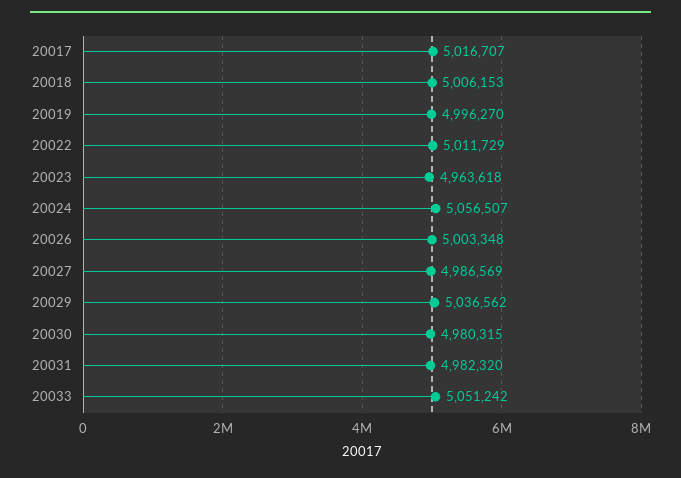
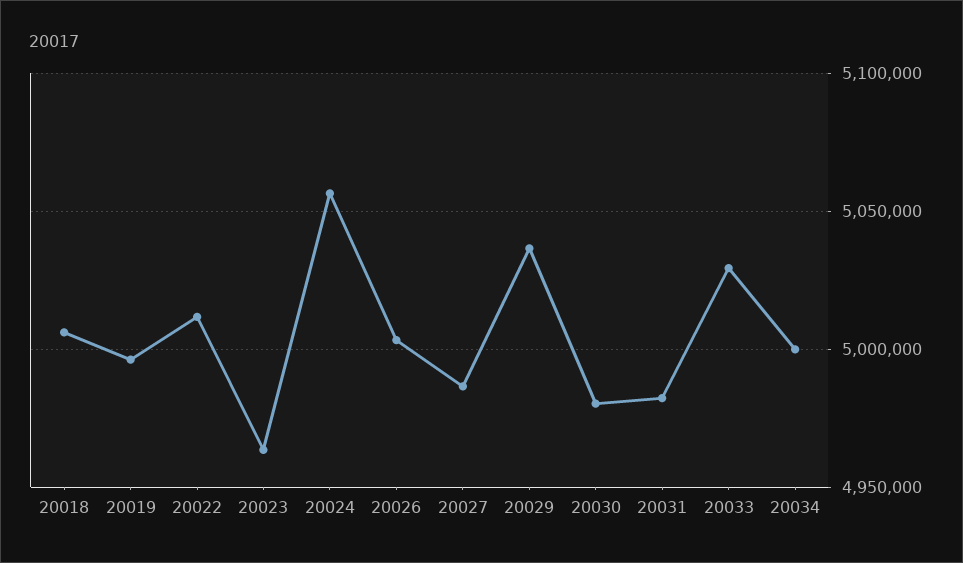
20017: 5016707 -> none
20033: 5051242 -> 5030000
20034: none -> 5000000

